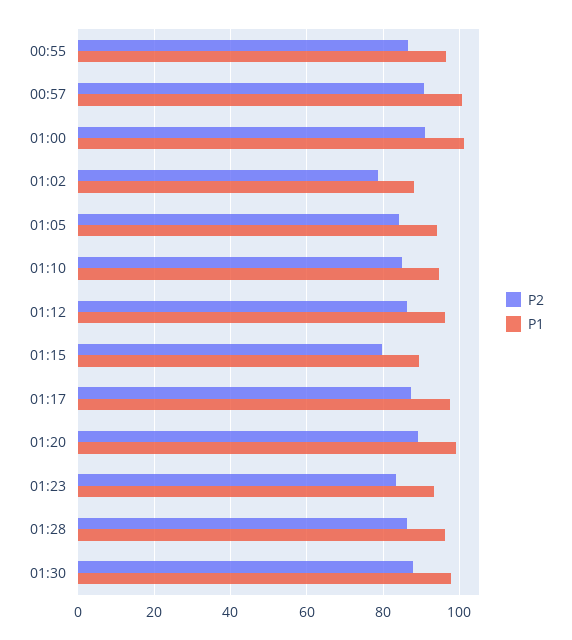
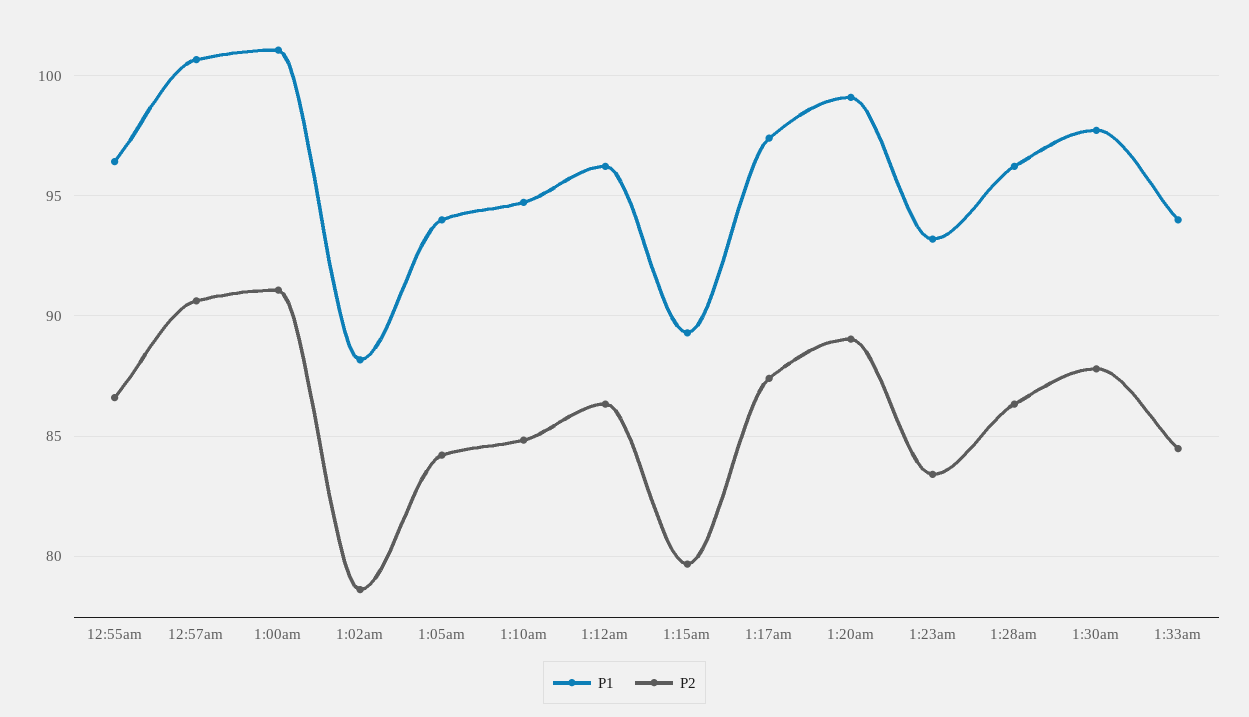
P1, 1:33am: none -> 94
P2, 1:33am: none -> 84.5

